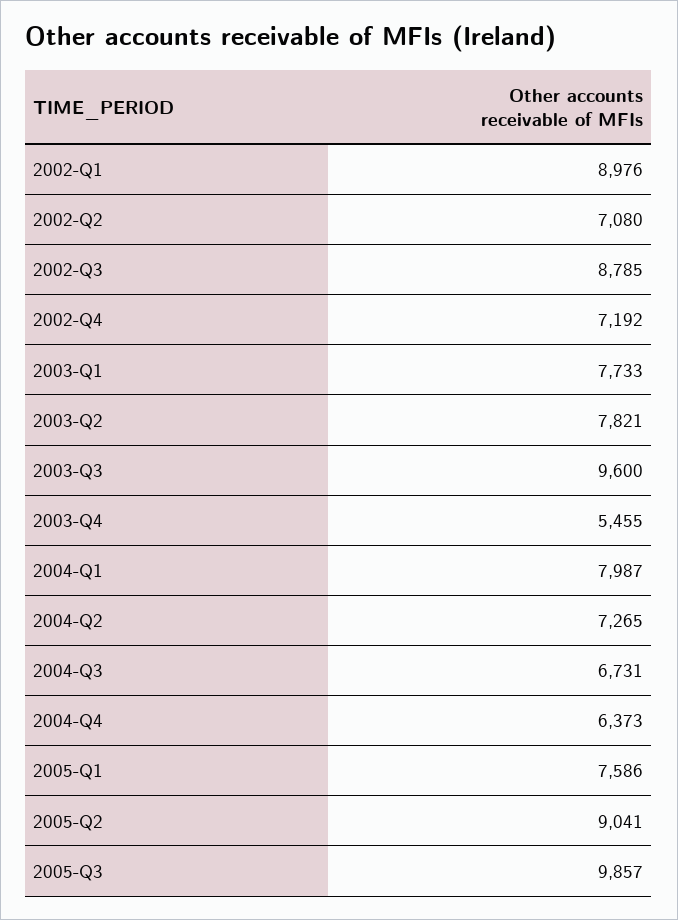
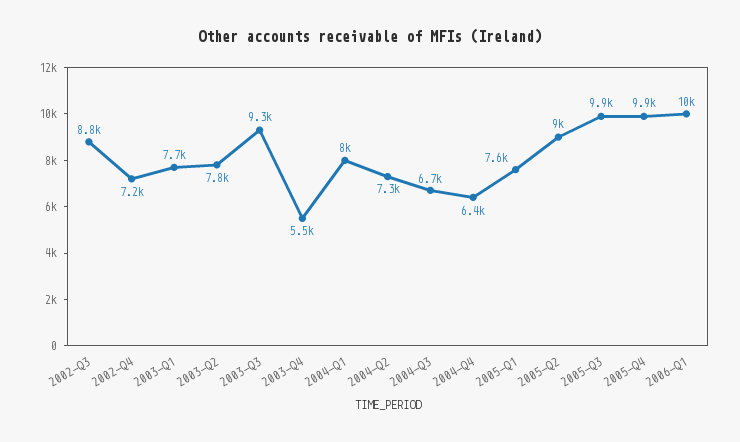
2002-Q1: 8976 -> none
2002-Q2: 7080 -> none
2003-Q3: 9600 -> 9300
2005-Q4: none -> 9900
2006-Q1: none -> 10000

